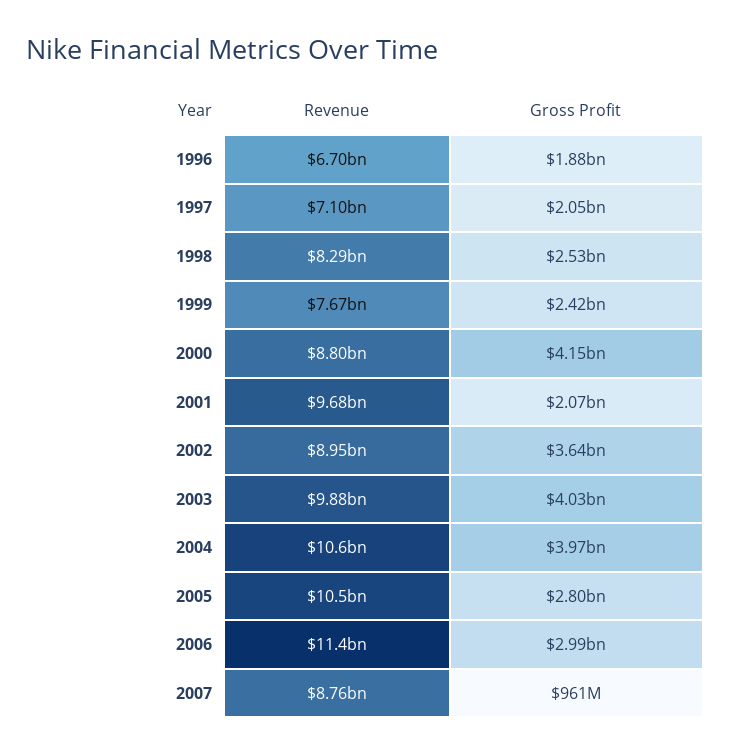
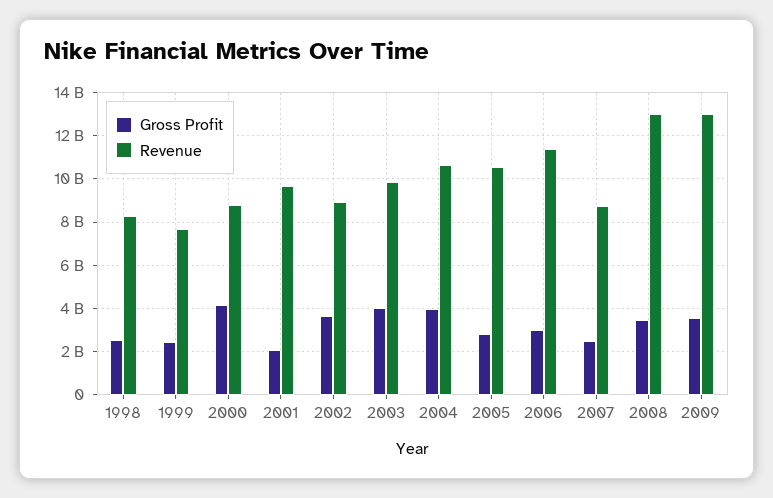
Revenue, 1996: 6700000000 -> none
Gross Profit, 1996: 1880000000 -> none
Revenue, 1997: 7100000000 -> none
Gross Profit, 1997: 2050000000 -> none
Gross Profit, 2007: 961000000 -> 2500000000
Gross Profit, 2008: none -> 3500000000
Revenue, 2008: none -> 13000000000
Gross Profit, 2009: none -> 3500000000
Revenue, 2009: none -> 13000000000

